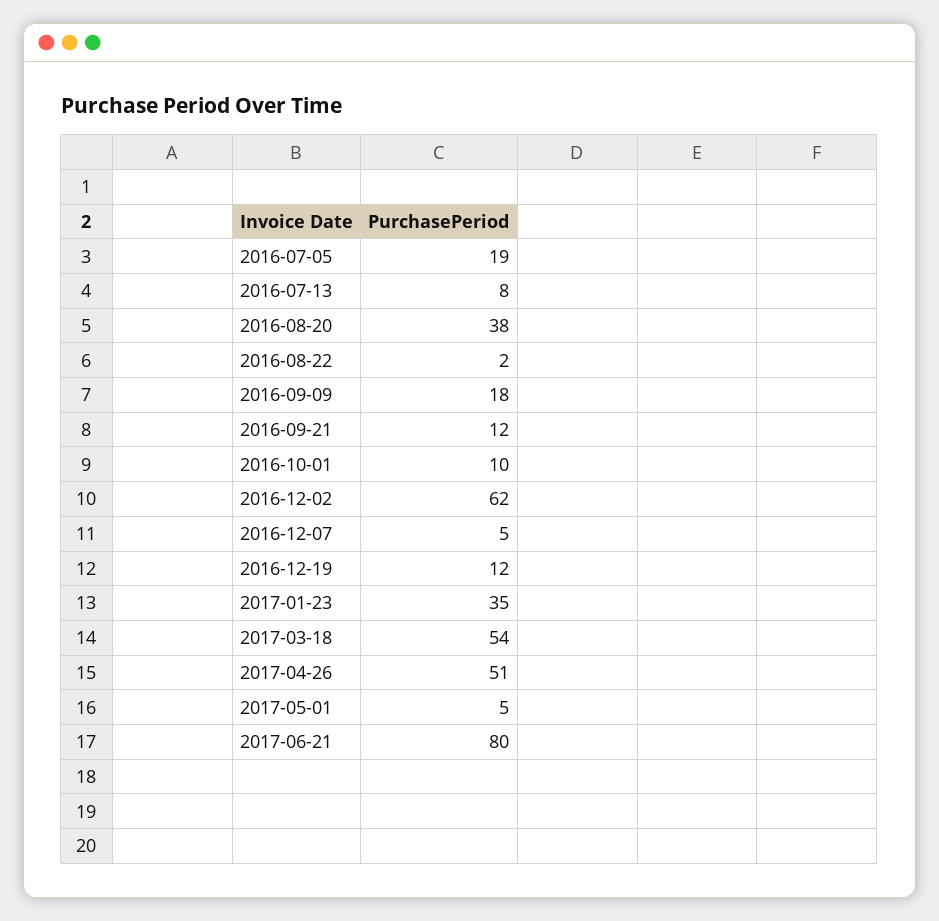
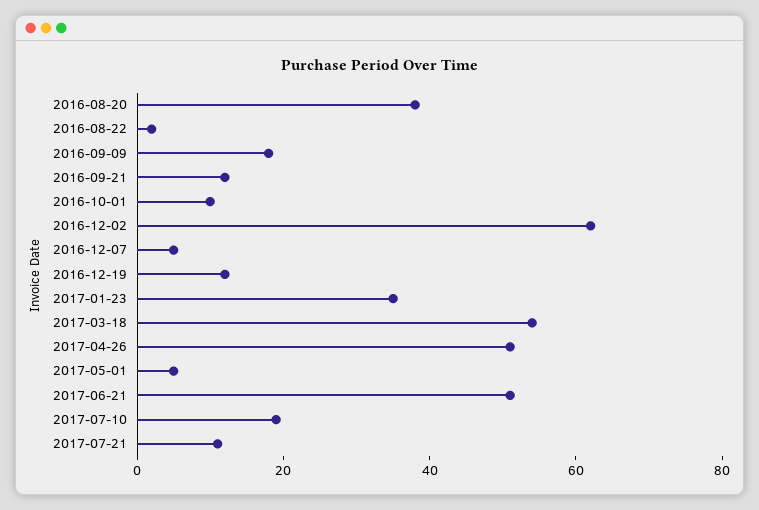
2016-07-05: 19 -> none
2016-07-13: 8 -> none
2017-06-21: 80 -> 50
2017-07-10: none -> 20
2017-07-21: none -> 10

